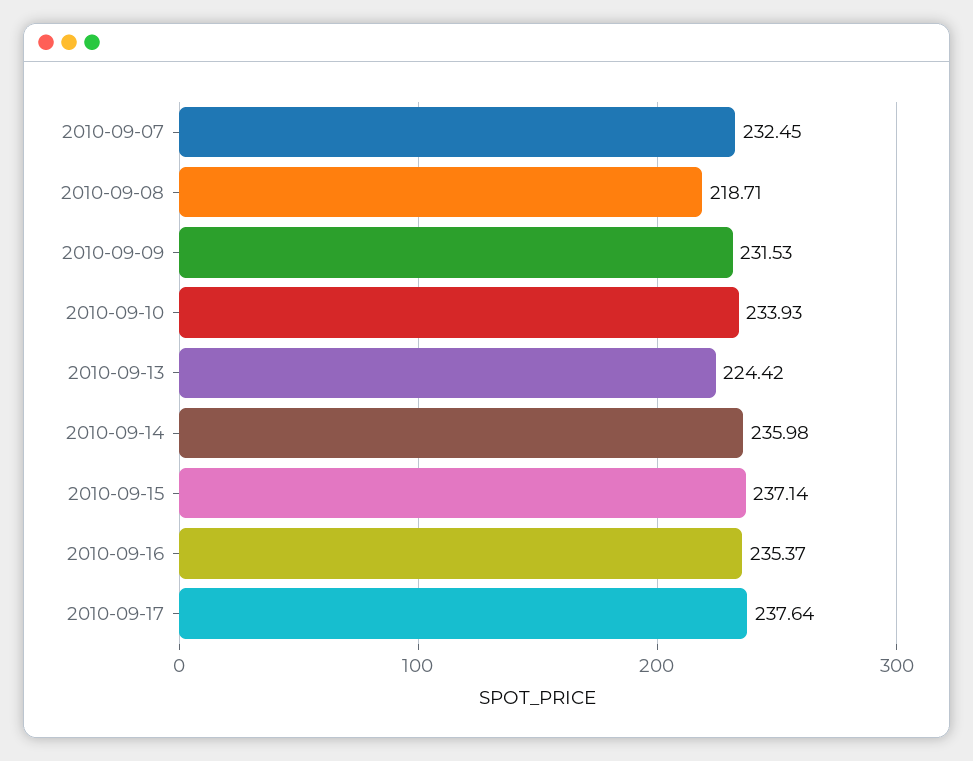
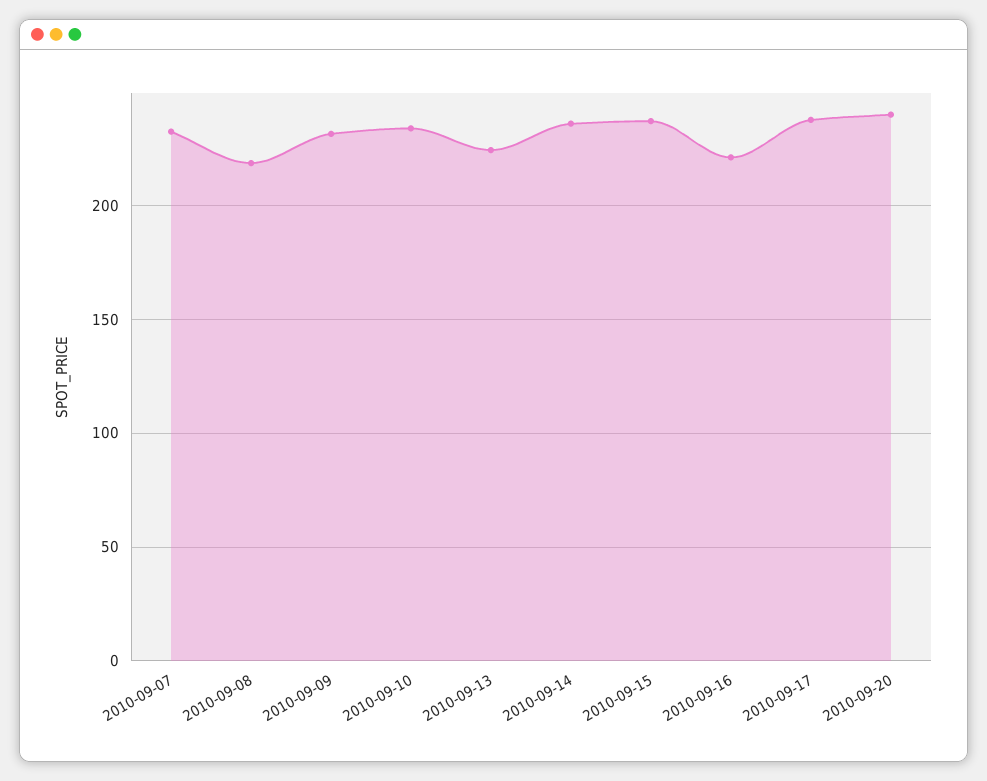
2010-09-16: 235.37 -> 220
2010-09-20: none -> 240

